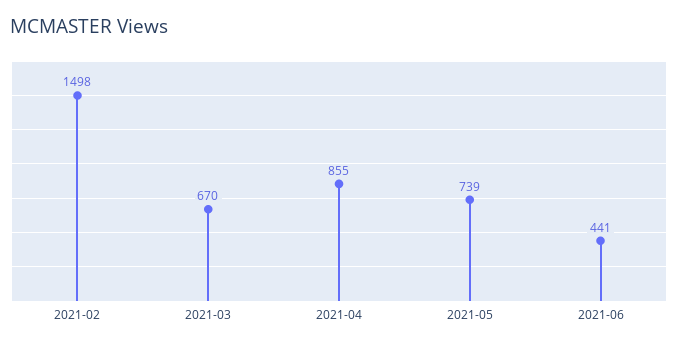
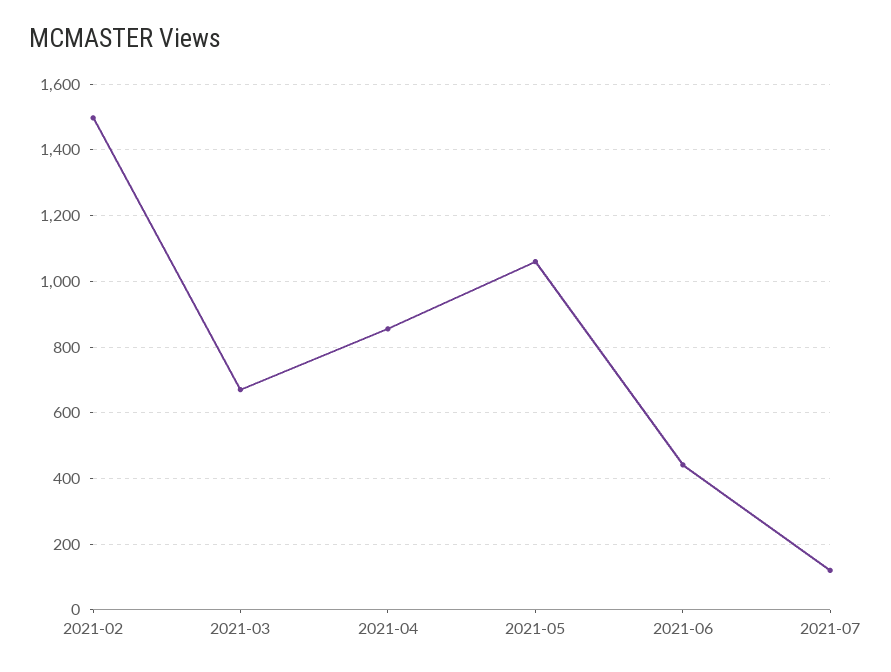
2021-05: 739 -> 1060
2021-07: none -> 120

